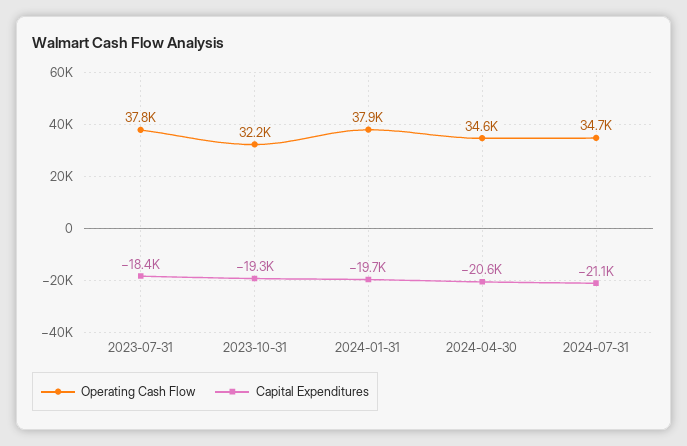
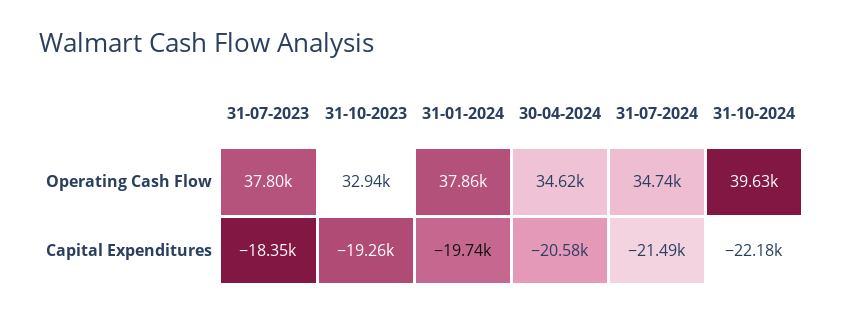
Operating Cash Flow, 2023-10-31: 32200 -> 32940
Capital Expenditures, 2024-07-31: -21100 -> -21490
Operating Cash Flow, 31-10-2024: none -> 39630
Capital Expenditures, 31-10-2024: none -> -22180

